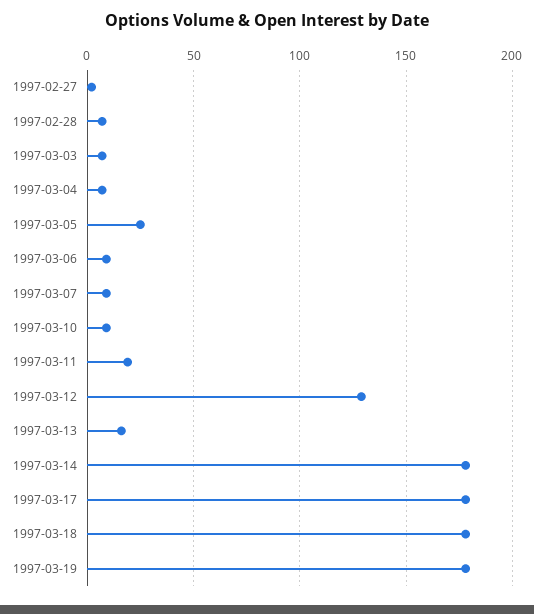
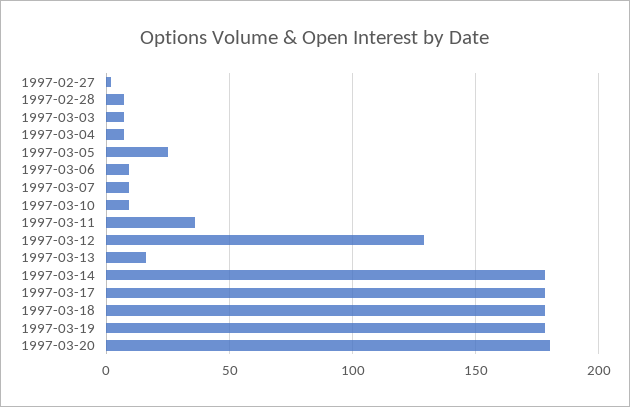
1997-03-11: 20 -> 35
1997-03-20: none -> 180

